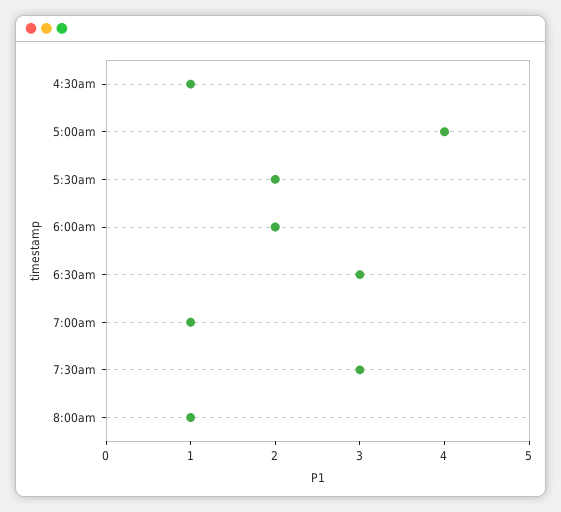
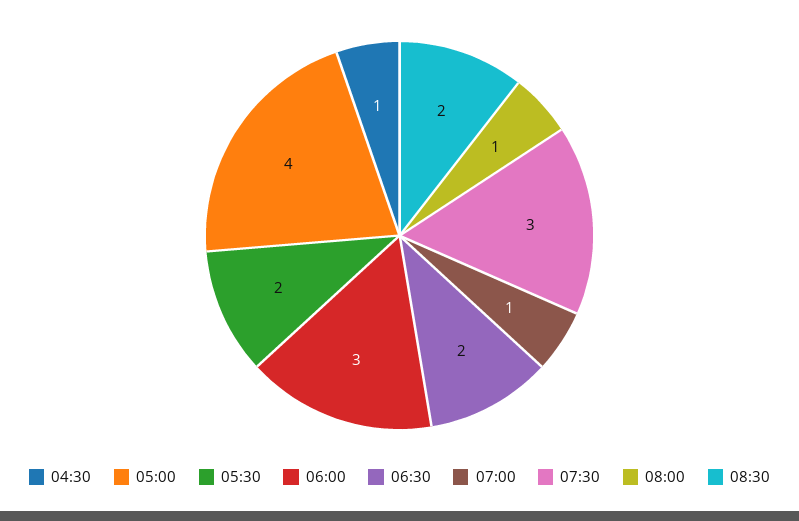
6:00am: 2 -> 3
6:30am: 3 -> 2
08:30: none -> 2

